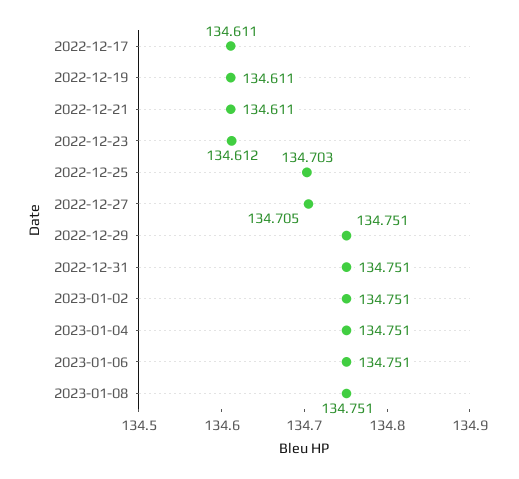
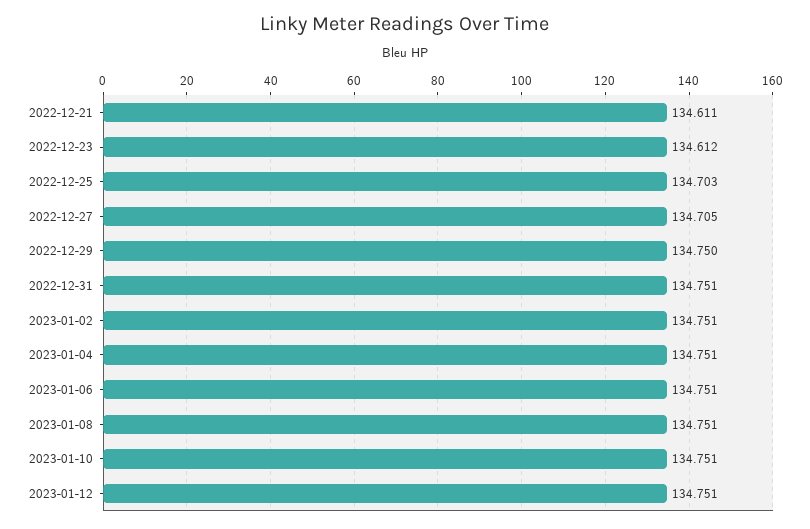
2022-12-17: 134.611 -> none
2022-12-19: 134.611 -> none
2022-12-29: 134.751 -> 134.75
2023-01-10: none -> 134.751
2023-01-12: none -> 134.751

